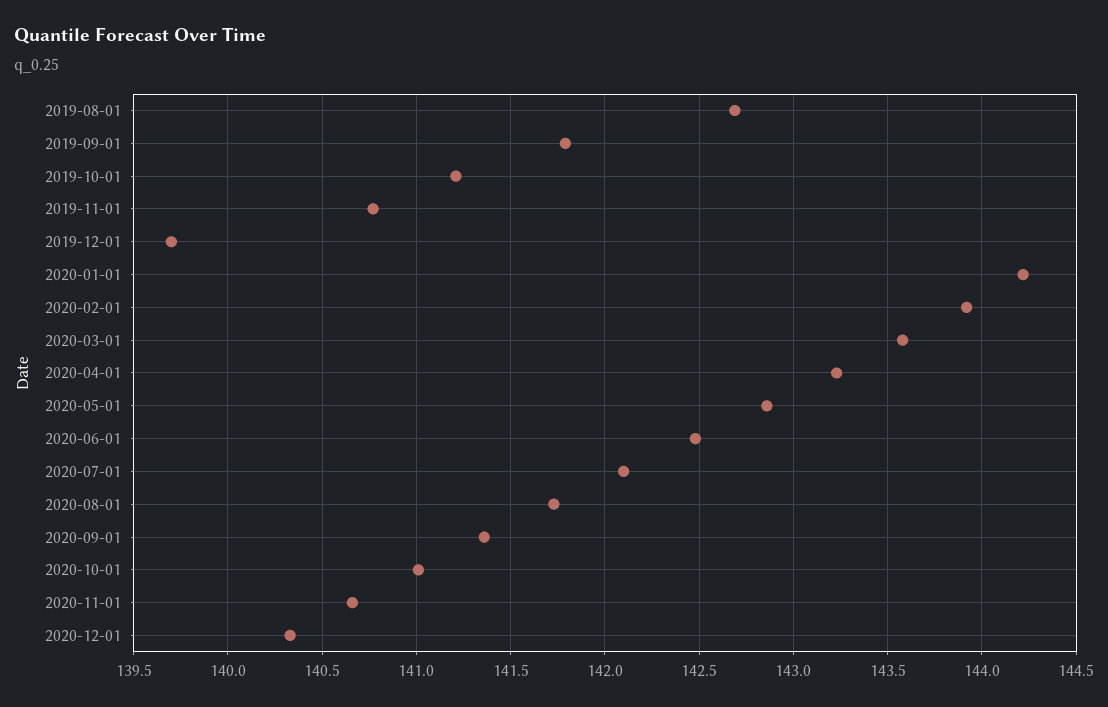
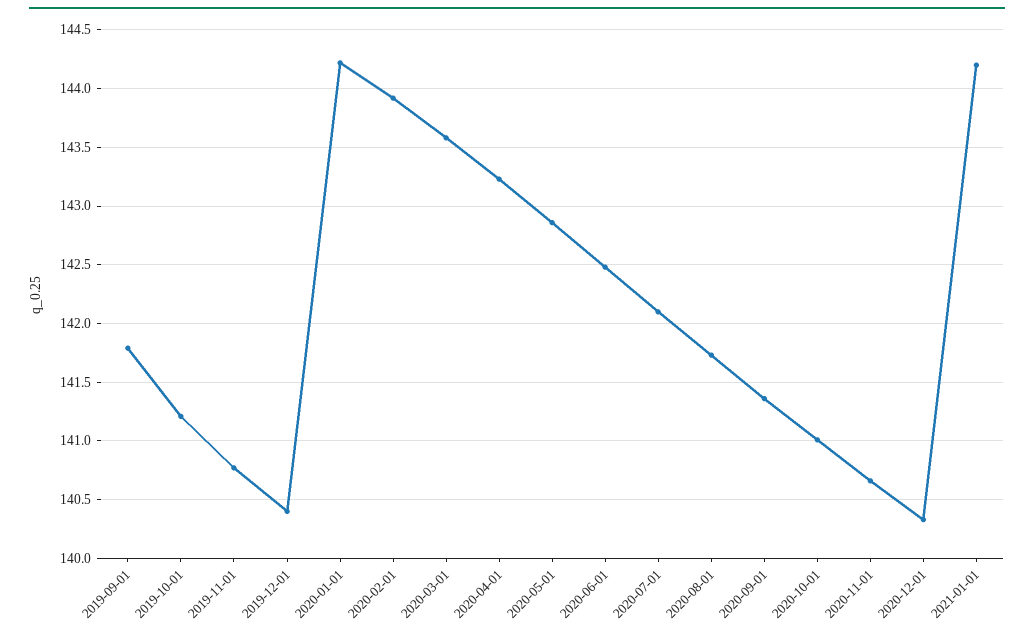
2019-08-01: 142.7 -> none
2019-12-01: 139.7 -> 140.4
2021-01-01: none -> 144.2

